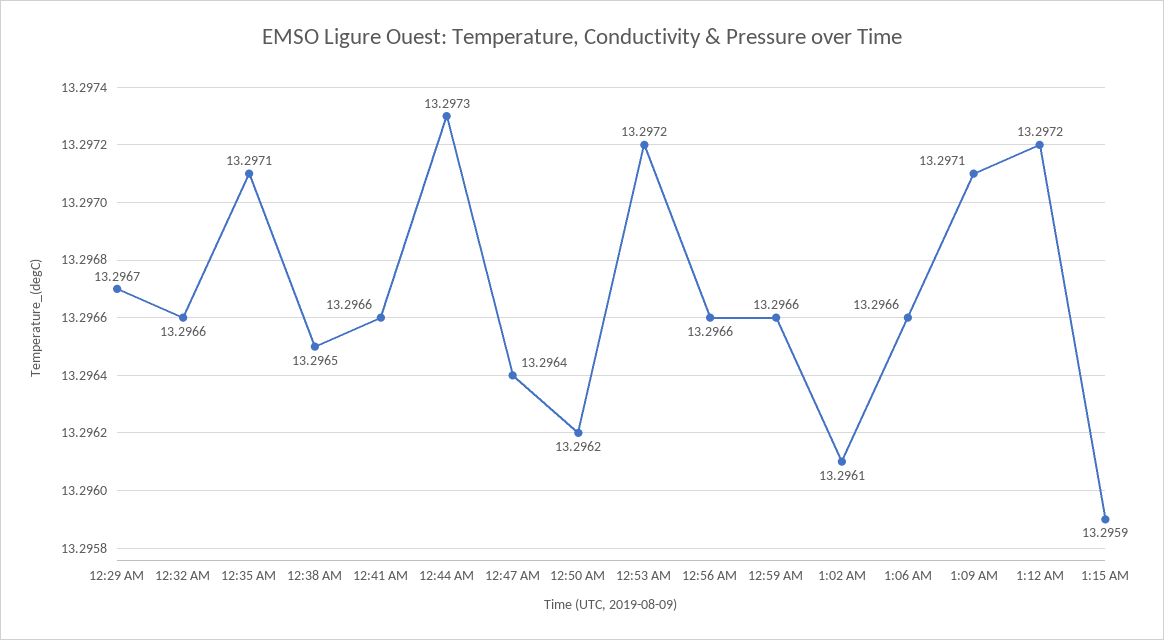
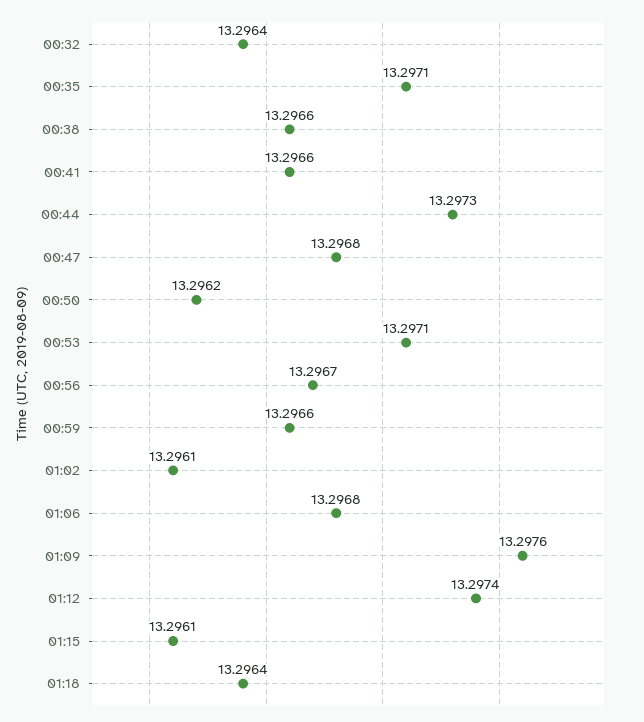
12:29 AM: 13.2967 -> none
12:32 AM: 13.2966 -> 13.2964
12:38 AM: 13.2965 -> 13.2966
12:47 AM: 13.2964 -> 13.2968
12:53 AM: 13.2972 -> 13.2971
12:56 AM: 13.2966 -> 13.2967
1:06 AM: 13.2966 -> 13.2968
1:09 AM: 13.2971 -> 13.2976
1:12 AM: 13.2972 -> 13.2974
1:15 AM: 13.2959 -> 13.2961
01:18: none -> 13.2964

